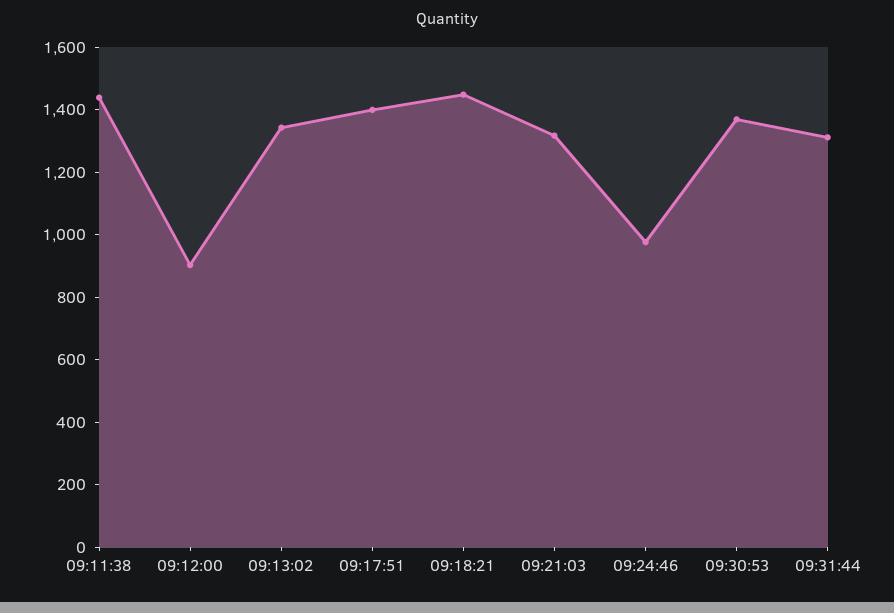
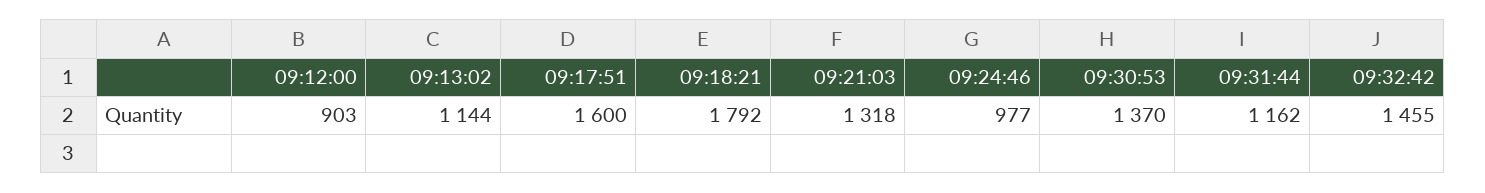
09:11:38: 1450 -> none
09:13:02: 1350 -> 1144
09:17:51: 1400 -> 1600
09:18:21: 1450 -> 1792
09:31:44: 1300 -> 1162
09:32:42: none -> 1455

